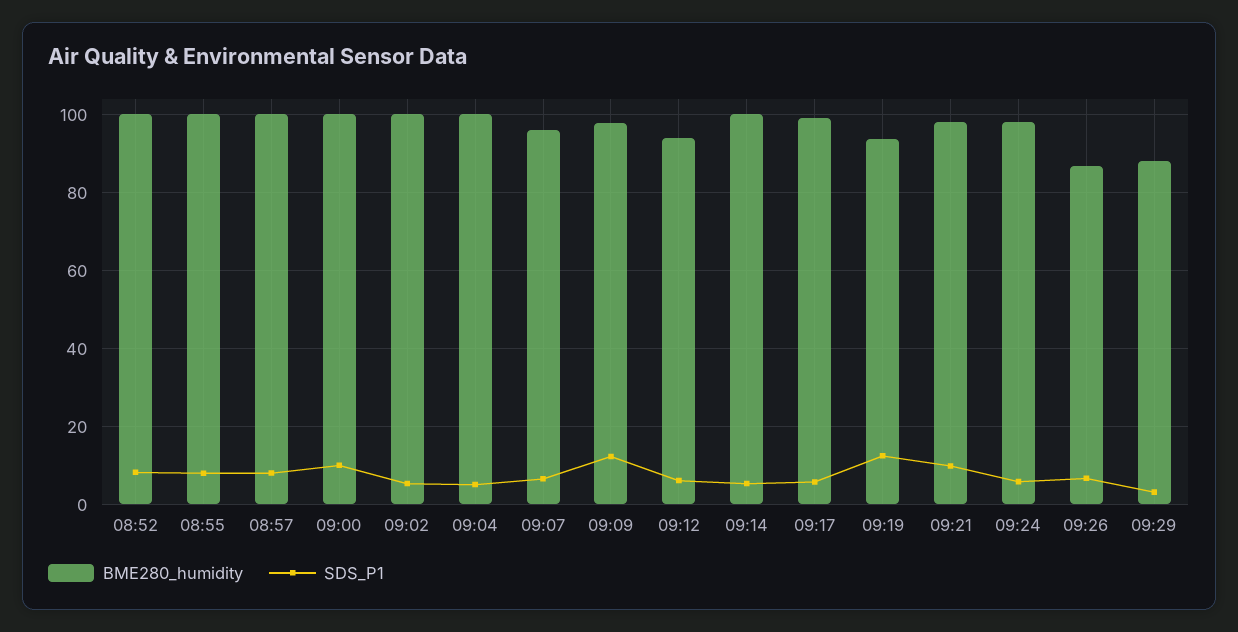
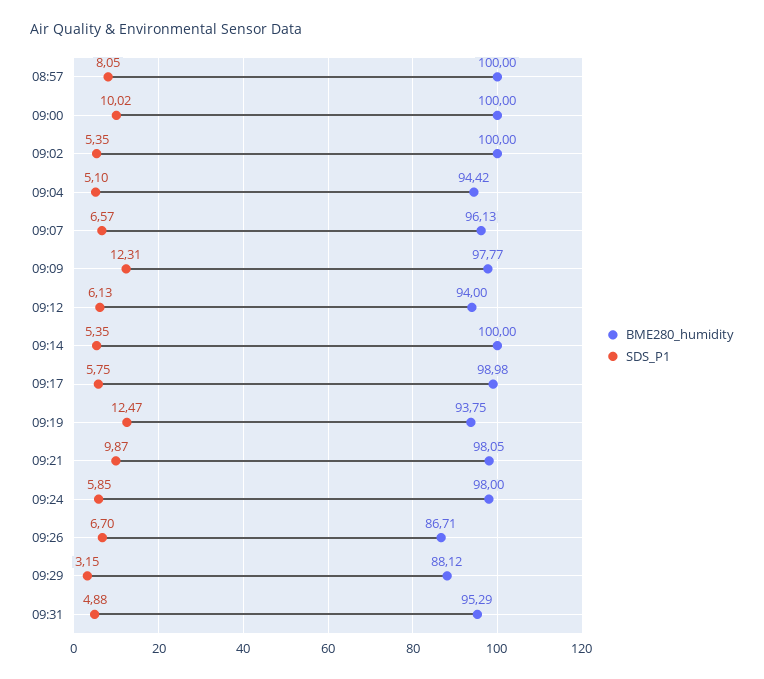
BME280_humidity, 08:52: 100 -> none
SDS_P1, 08:52: 8 -> none
BME280_humidity, 08:55: 100 -> none
SDS_P1, 08:55: 8 -> none
BME280_humidity, 09:04: 100 -> 94.42
BME280_humidity, 09:31: none -> 95.29
SDS_P1, 09:31: none -> 4.88

